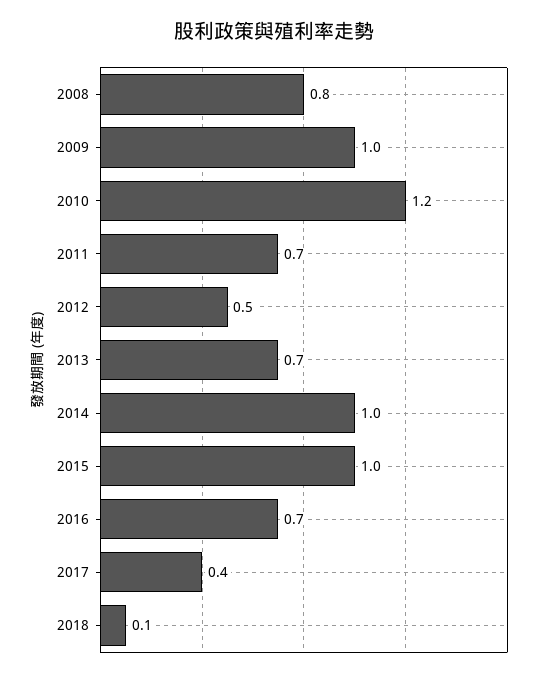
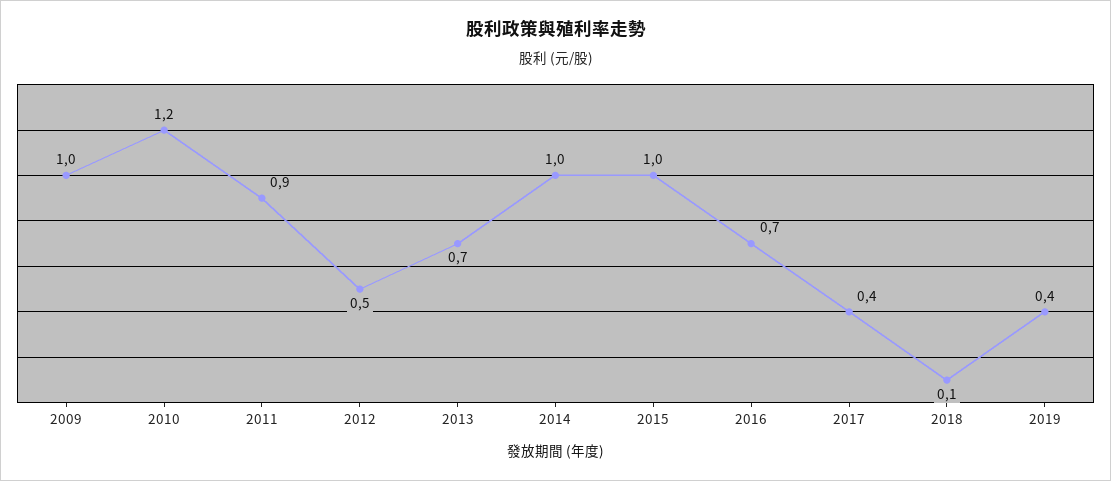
2008: 0.8 -> none
2011: 0.7 -> 0.9
2019: none -> 0.4

